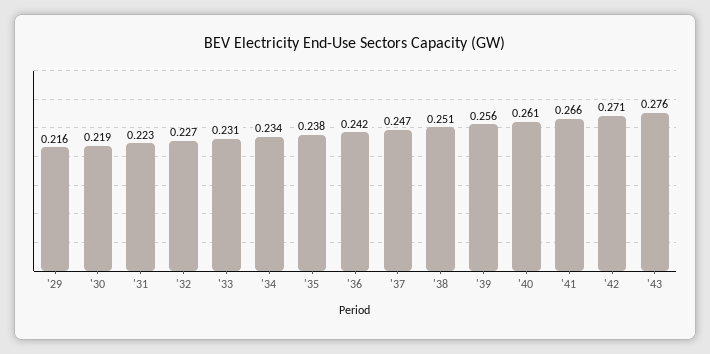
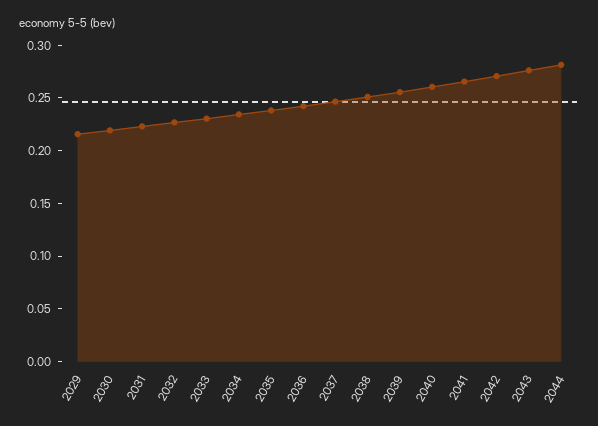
2044: none -> 0.28

